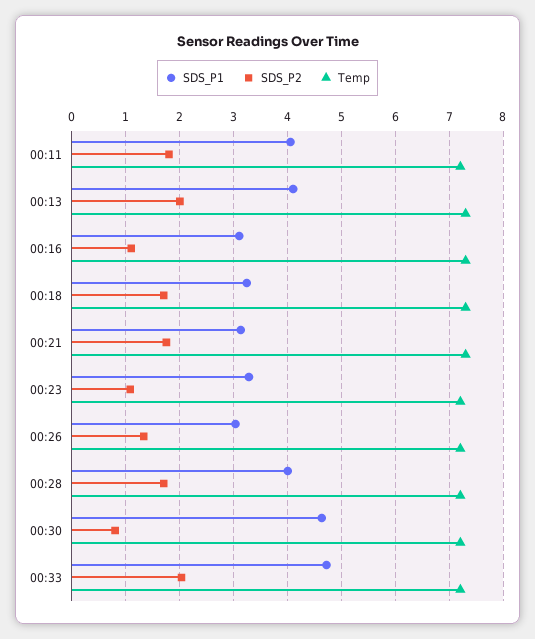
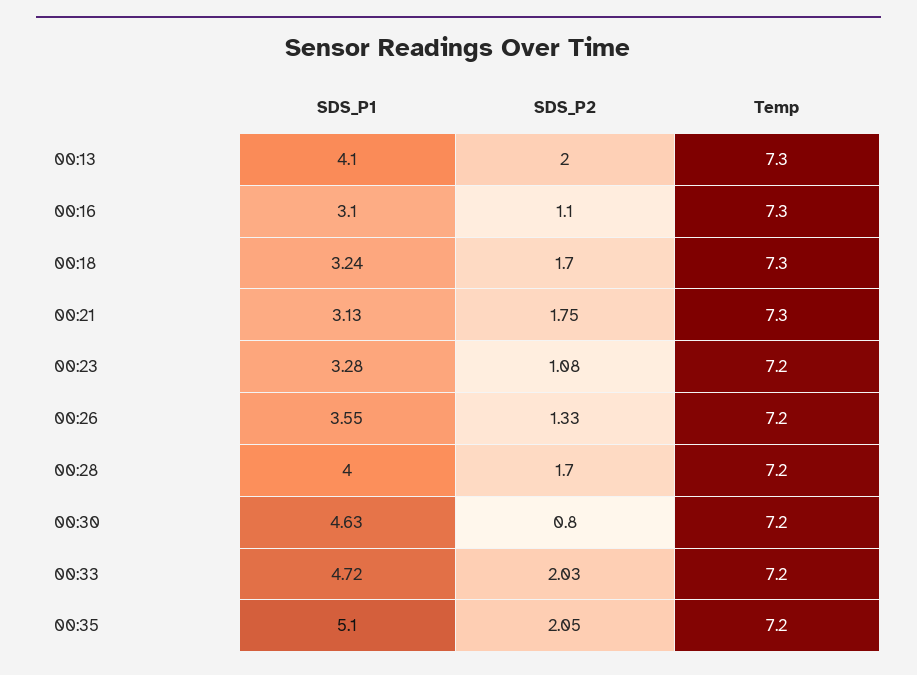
SDS_P1, 00:11: 4 -> none
SDS_P2, 00:11: 1.8 -> none
Temp, 00:11: 7.2 -> none
SDS_P1, 00:26: 3 -> 3.55
SDS_P1, 00:35: none -> 5.1
SDS_P2, 00:35: none -> 2.05
Temp, 00:35: none -> 7.2

